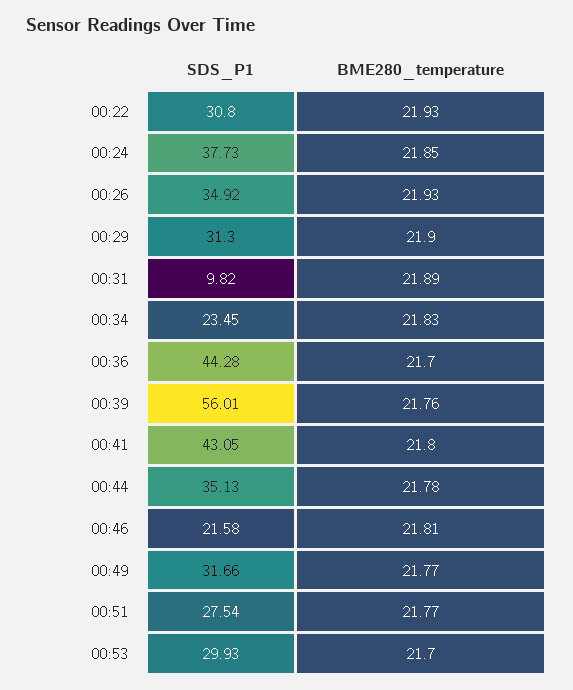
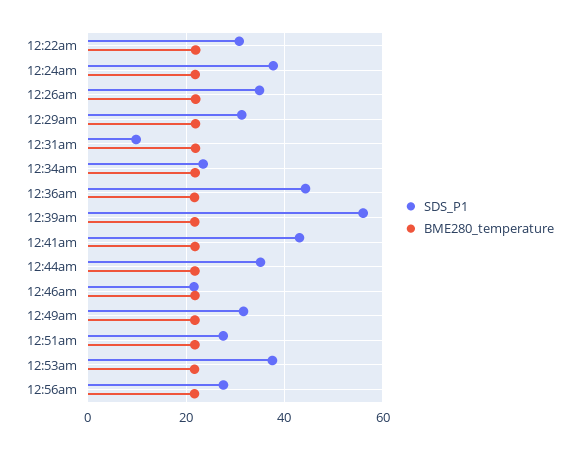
SDS_P1, 00:53: 29.93 -> 38
SDS_P1, 12:56am: none -> 28
BME280_temperature, 12:56am: none -> 22

